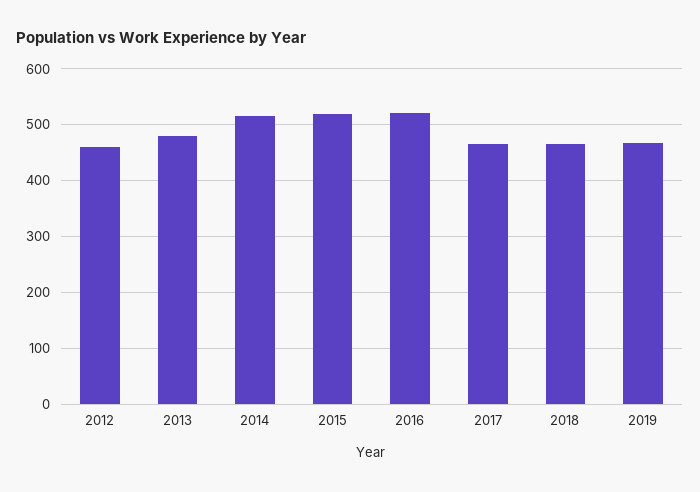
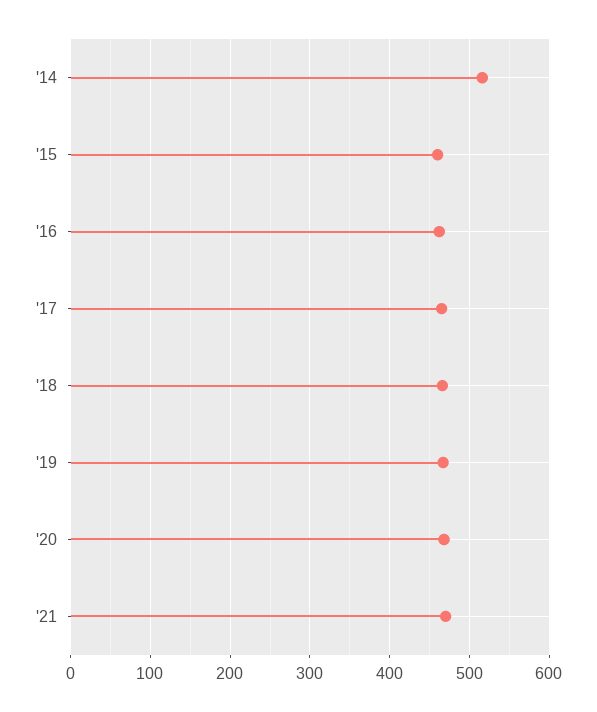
2012: 460 -> none
2013: 480 -> none
2015: 520 -> 460
2016: 520 -> 460
'20: none -> 470
'21: none -> 470

